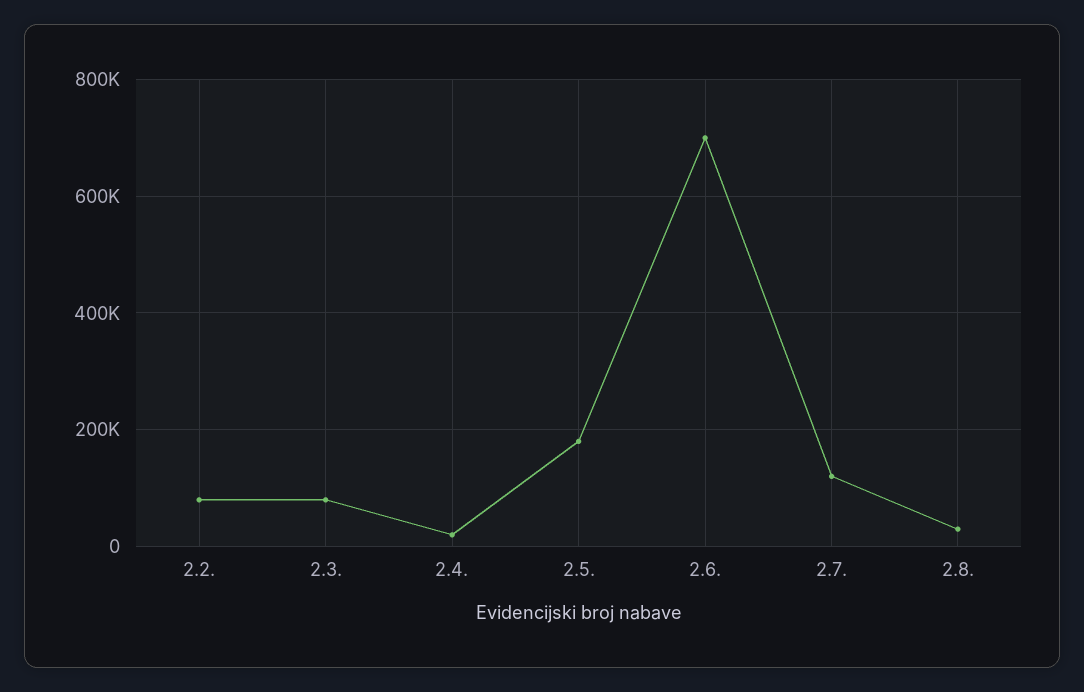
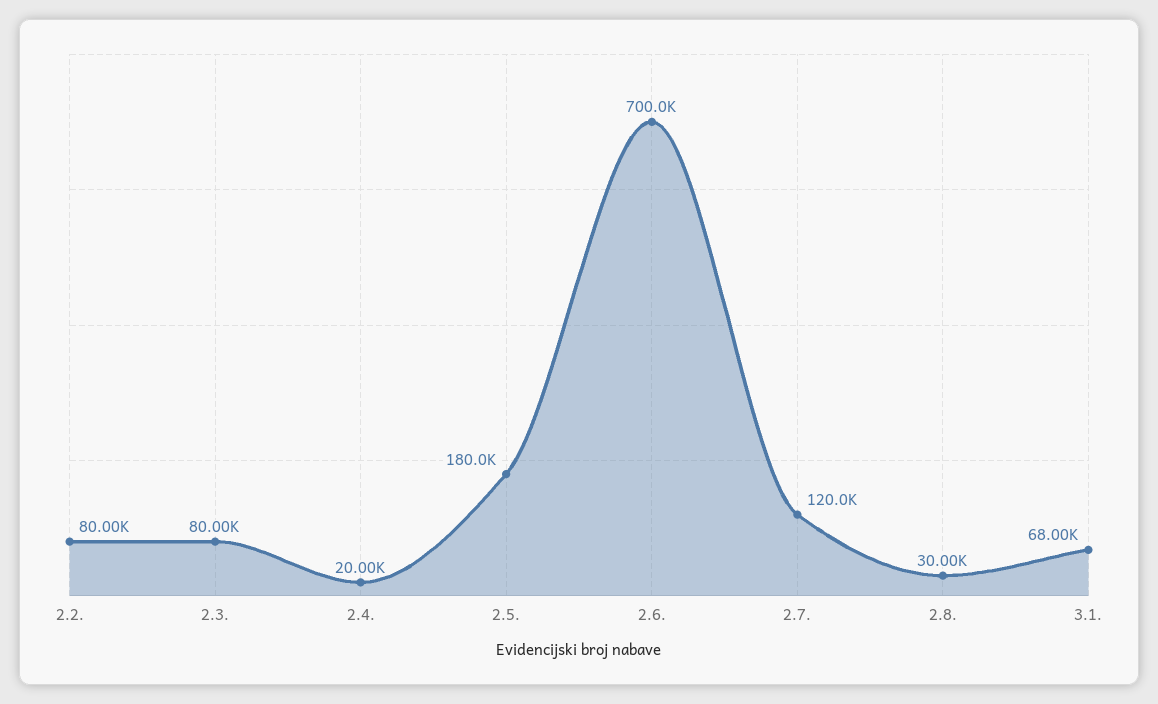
3.1.: none -> 68000

